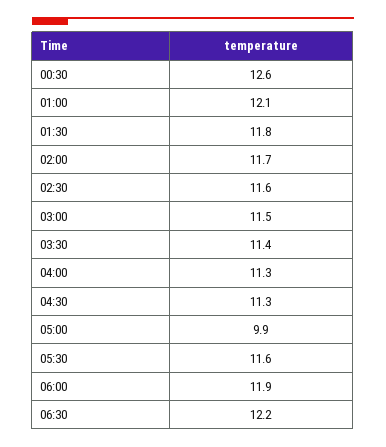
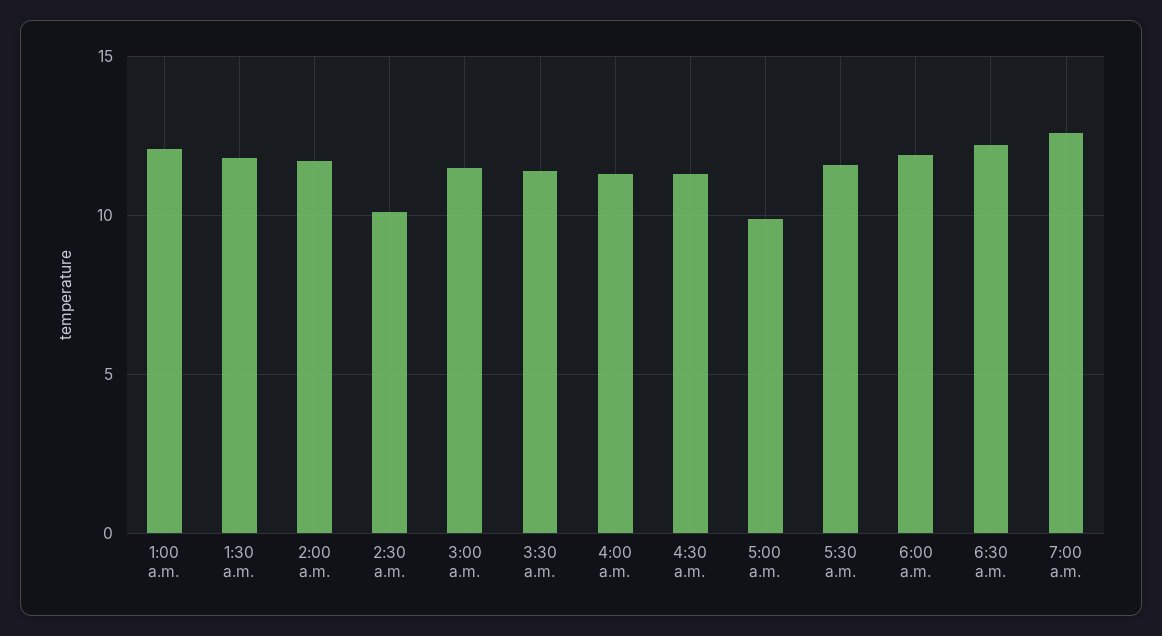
00:30: 12.6 -> none
02:30: 11.6 -> 10
7:00 a.m.: none -> 12.5

